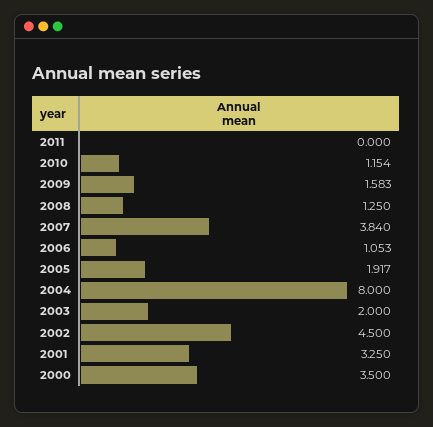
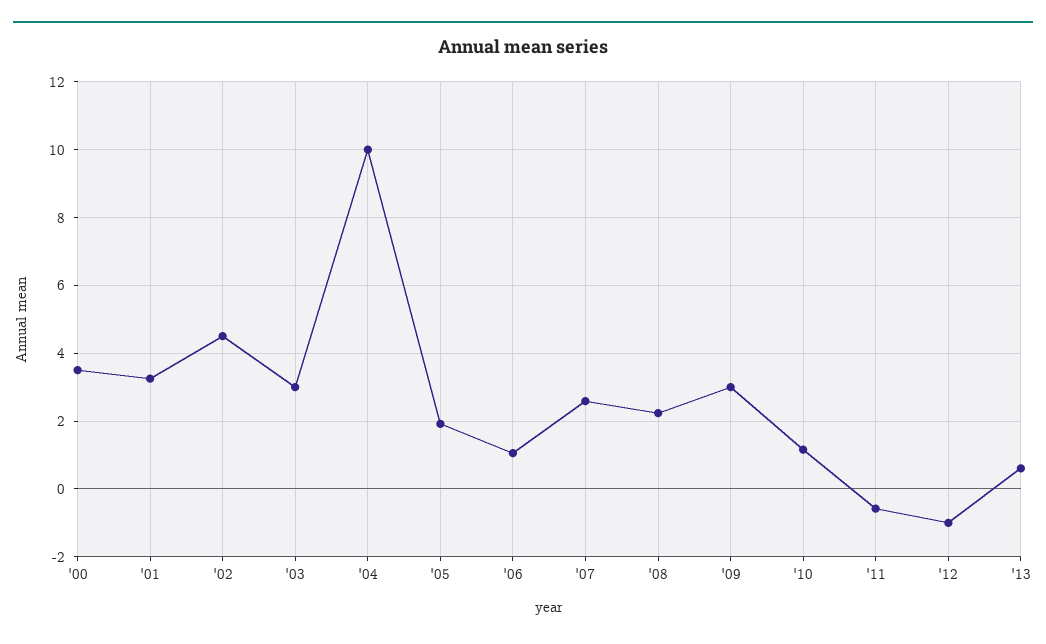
2011: 0 -> -0.6
2009: 1.583 -> 3
2008: 1.25 -> 2.2
2007: 3.84 -> 2.6
2004: 8 -> 10
2003: 2 -> 3
'12: none -> -1
'13: none -> 0.6

